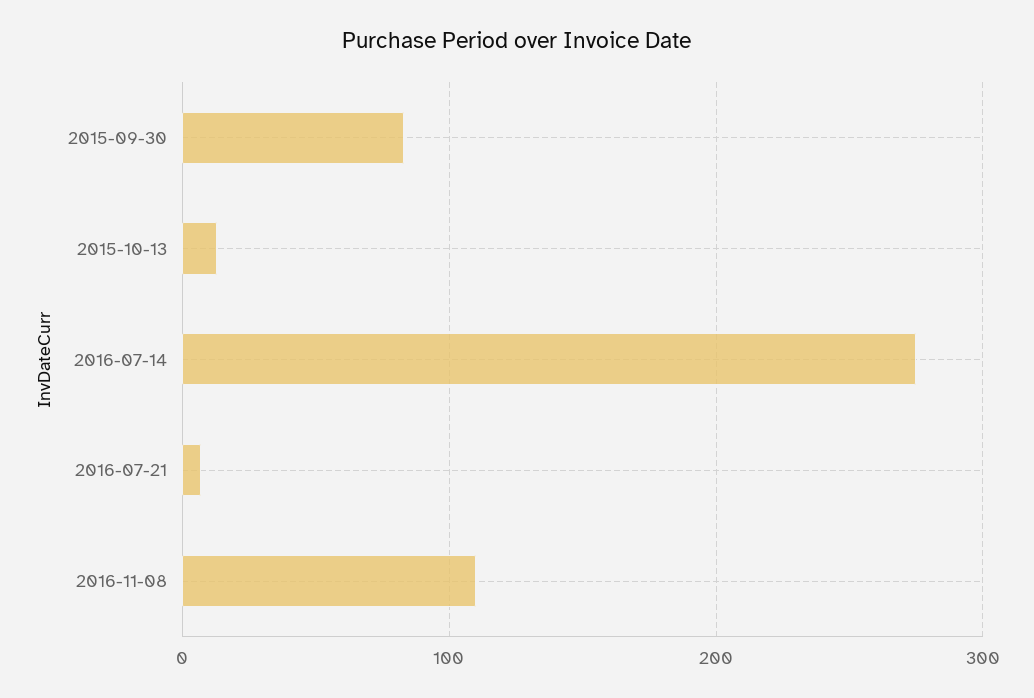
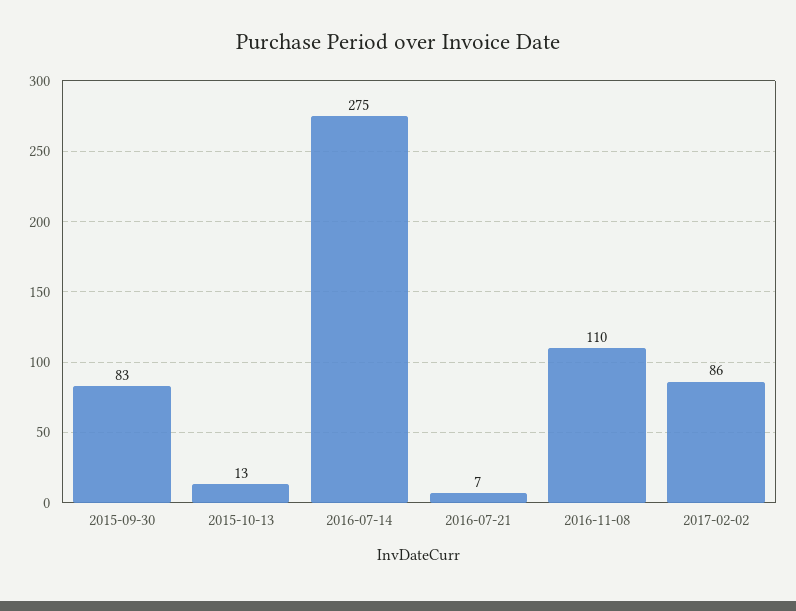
2017-02-02: none -> 86

